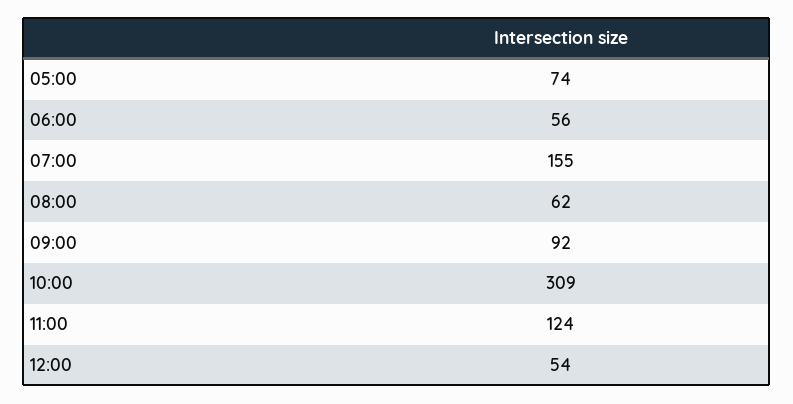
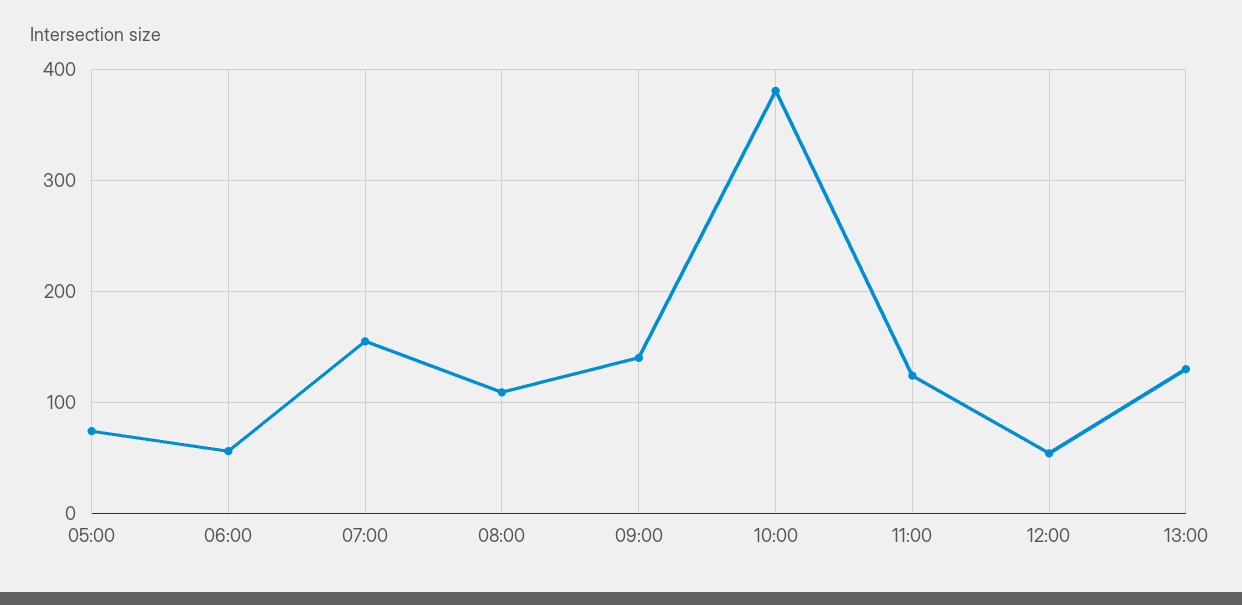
08:00: 62 -> 110
09:00: 92 -> 140
10:00: 309 -> 380
13:00: none -> 130

